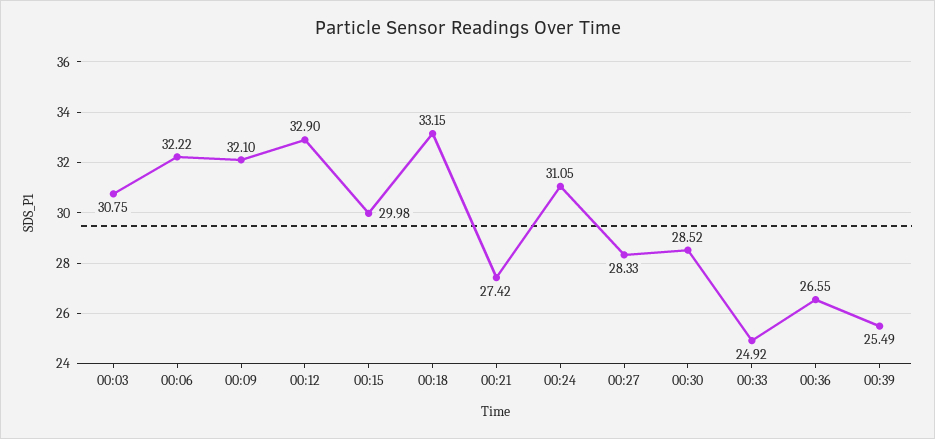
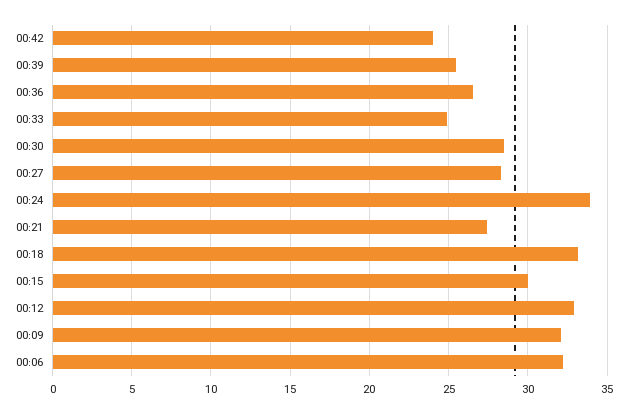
00:03: 30.75 -> none
00:24: 31.05 -> 34
00:42: none -> 24

